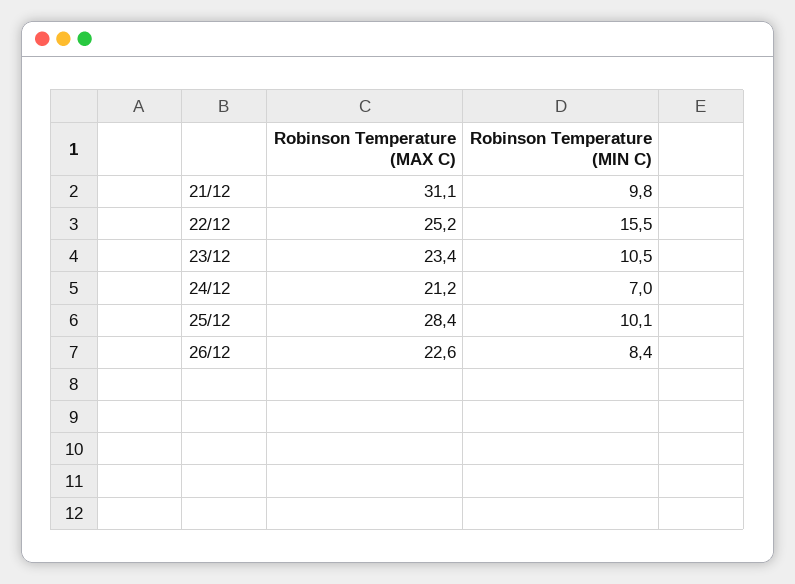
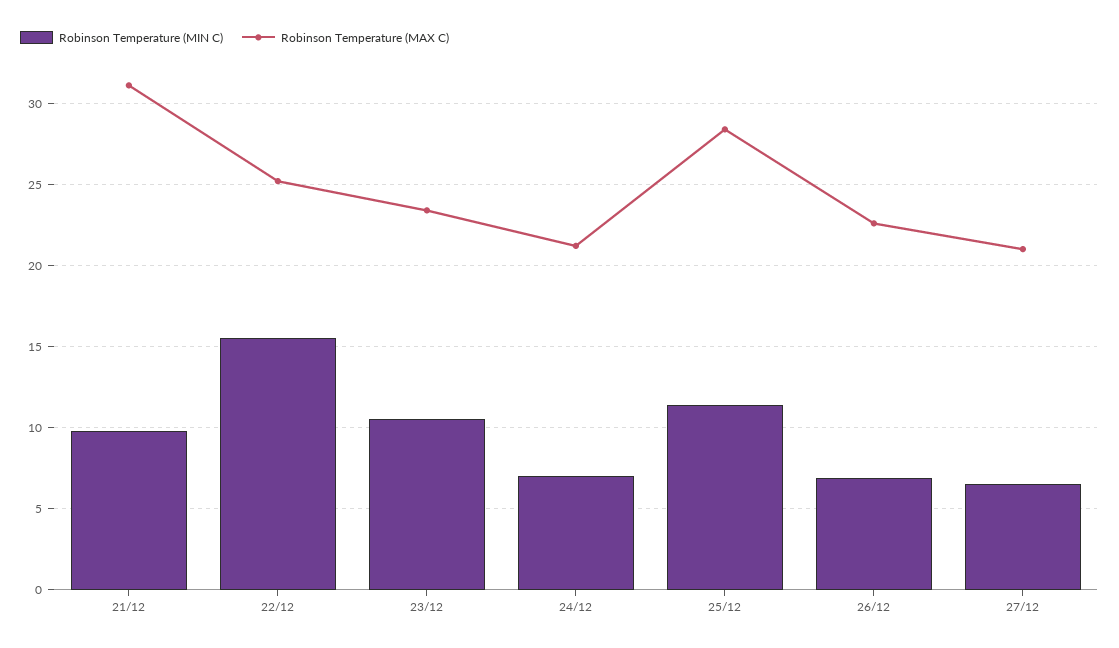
Robinson Temperature (MIN C), 25/12: 10.1 -> 11.5
Robinson Temperature (MIN C), 26/12: 8.4 -> 7
Robinson Temperature (MIN C), 27/12: none -> 6.5
Robinson Temperature (MAX C), 27/12: none -> 21

